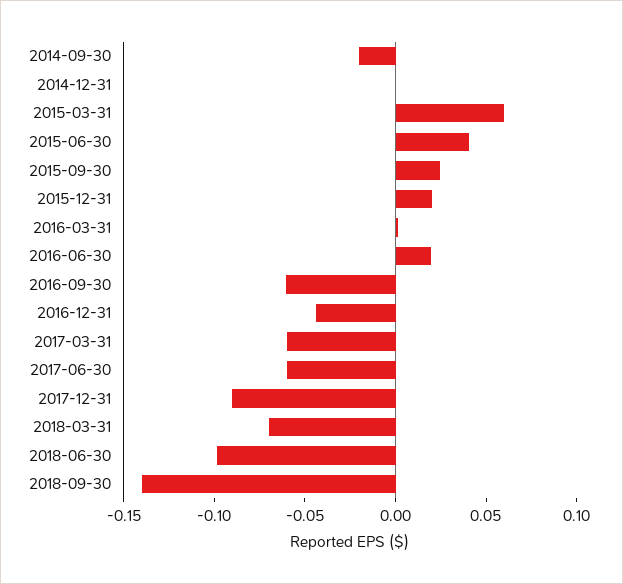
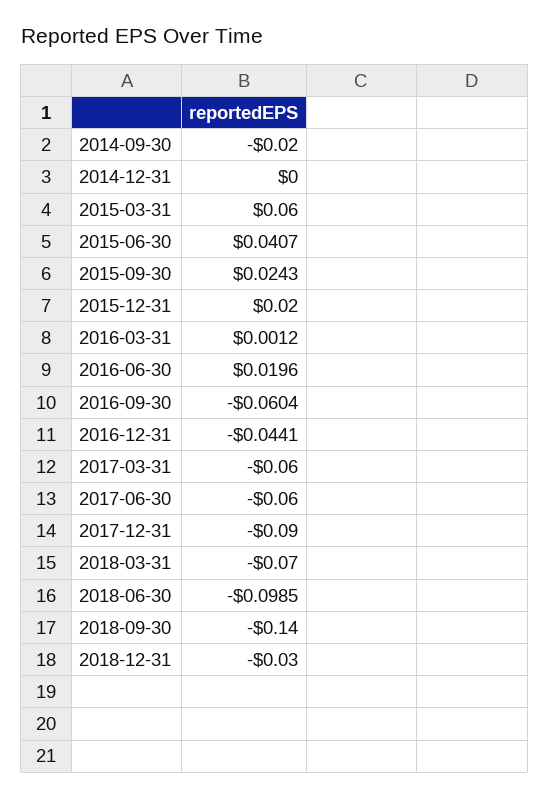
2018-12-31: none -> -0.03

